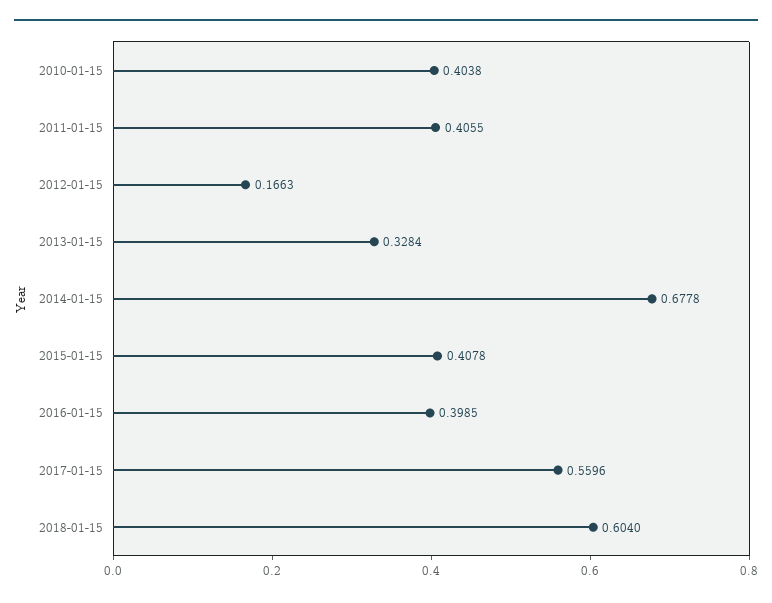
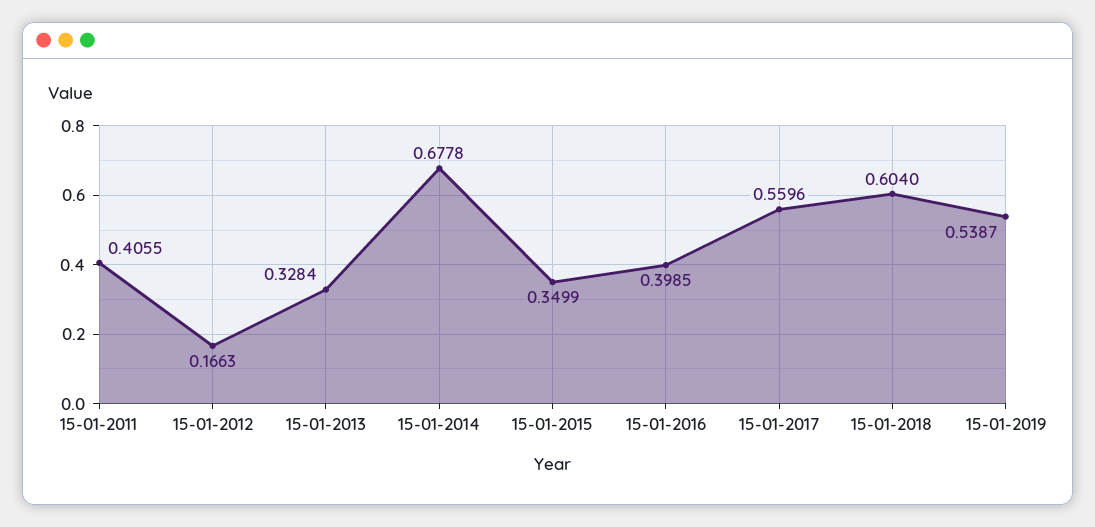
2010-01-15: 0.4038 -> none
2015-01-15: 0.4078 -> 0.3499
15-01-2019: none -> 0.5387

